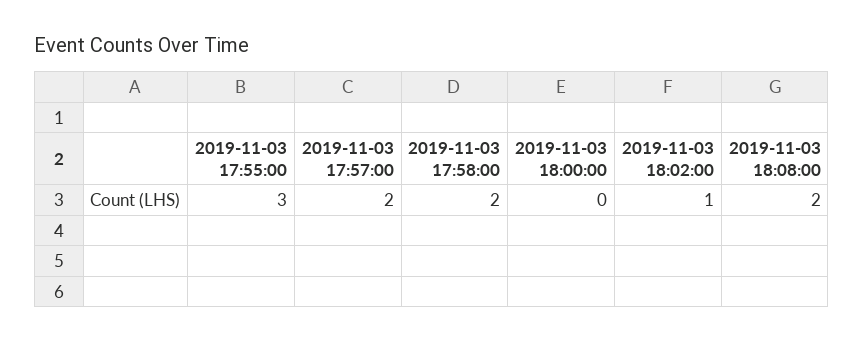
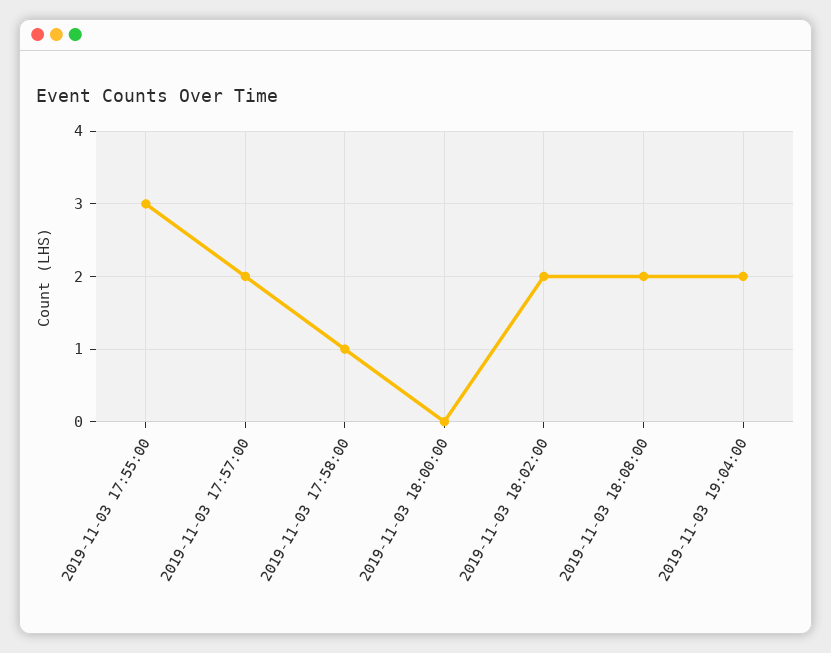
2019-11-03 17:58:00: 2 -> 1
2019-11-03 18:02:00: 1 -> 2
2019-11-03 19:04:00: none -> 2

